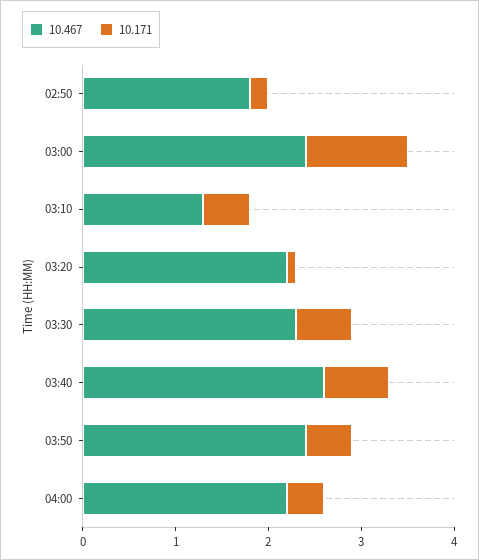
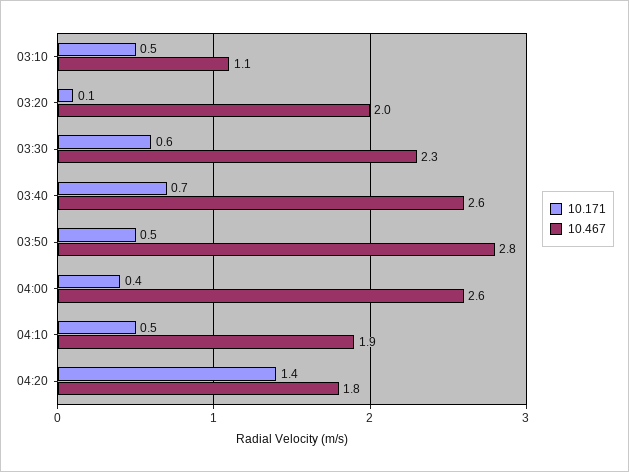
10.467, 02:50: 1.8 -> none
10.171, 02:50: 0.2 -> none
10.467, 03:00: 2.4 -> none
10.171, 03:00: 1.1 -> none
10.467, 03:10: 1.3 -> 1.1
10.467, 03:20: 2.2 -> 2
10.467, 03:50: 2.4 -> 2.8
10.467, 04:00: 2.2 -> 2.6
10.171, 04:10: none -> 0.5
10.467, 04:10: none -> 1.9
10.171, 04:20: none -> 1.4
10.467, 04:20: none -> 1.8

